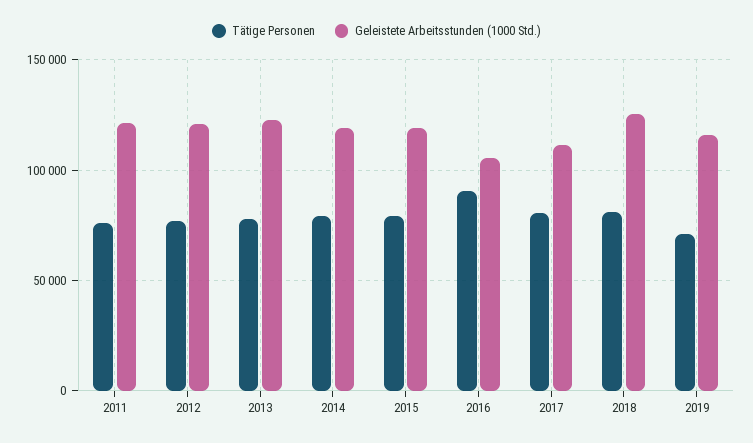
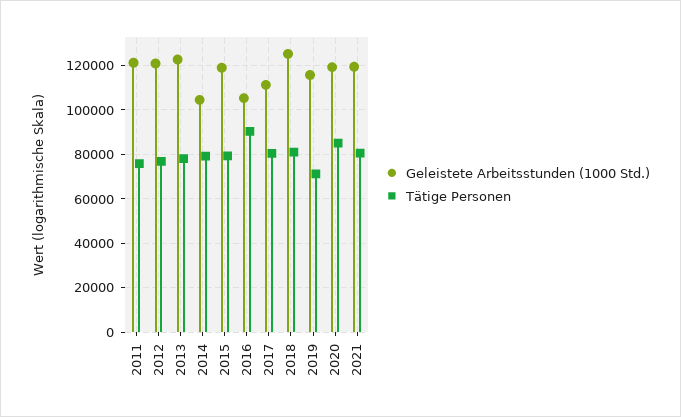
Geleistete Arbeitsstunden (1000 Std.), 2014: 120000 -> 105000
Geleistete Arbeitsstunden (1000 Std.), 2020: none -> 120000
Tätige Personen, 2020: none -> 85000
Geleistete Arbeitsstunden (1000 Std.), 2021: none -> 120000
Tätige Personen, 2021: none -> 80000

